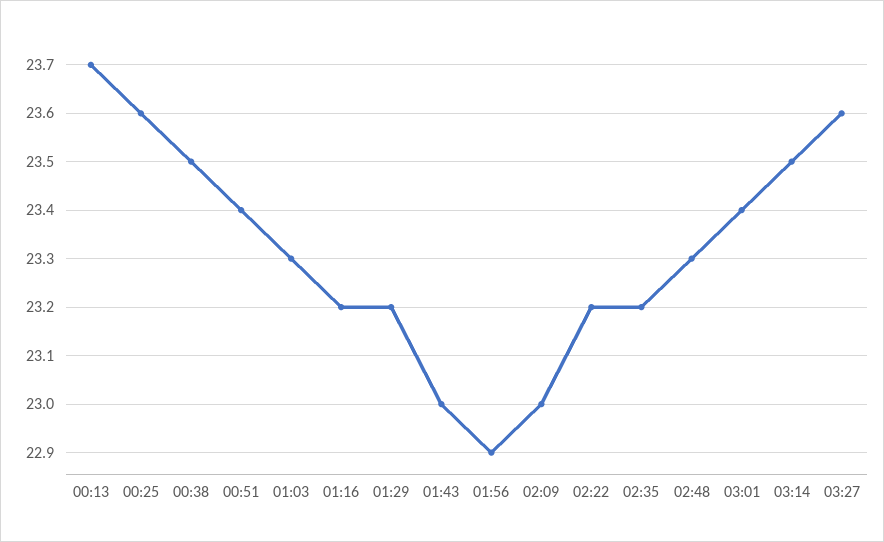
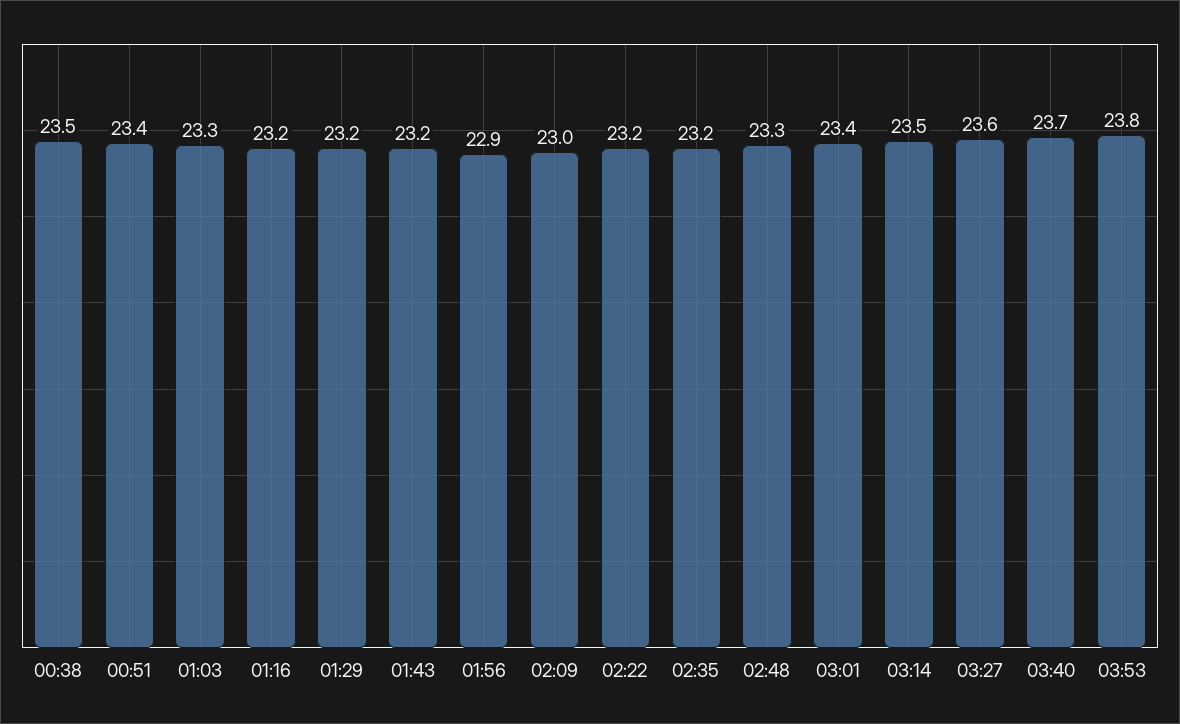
00:13: 23.7 -> none
00:25: 23.6 -> none
01:43: 23 -> 23.2
03:40: none -> 23.7
03:53: none -> 23.8

